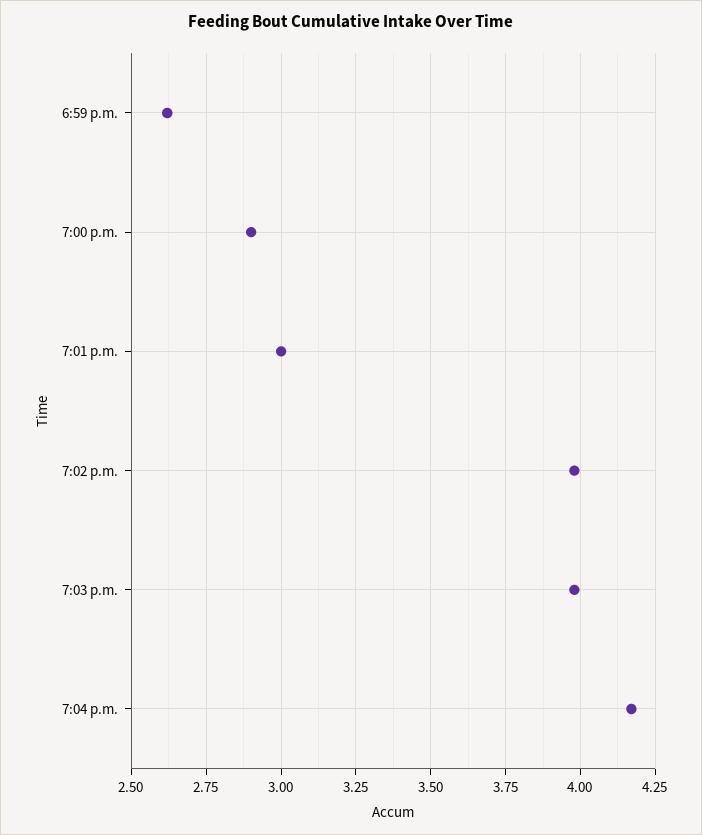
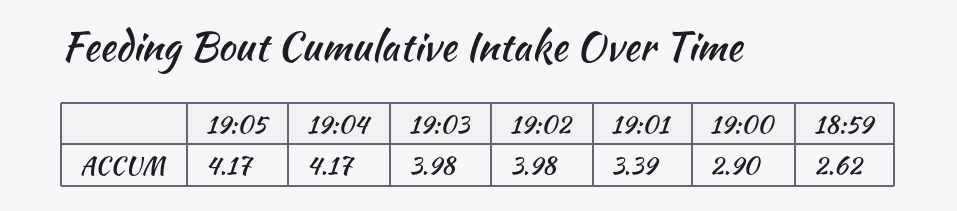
7:01 p.m.: 3 -> 3.39
19:05: none -> 4.17

